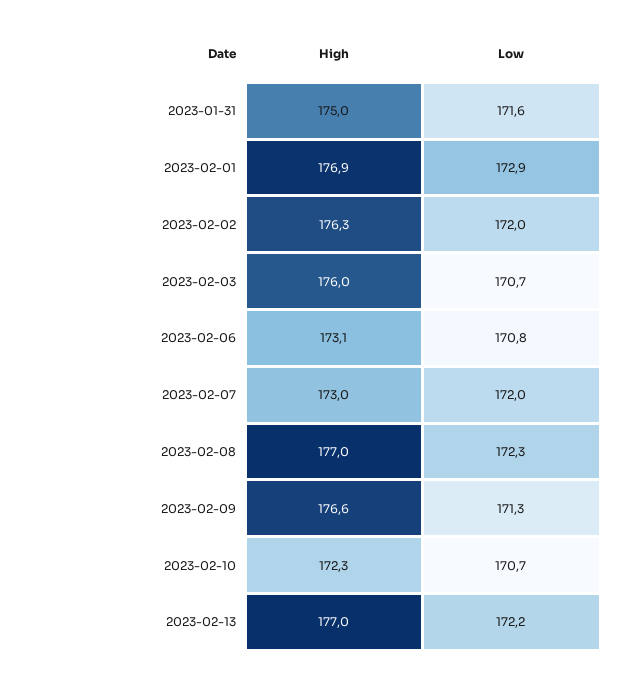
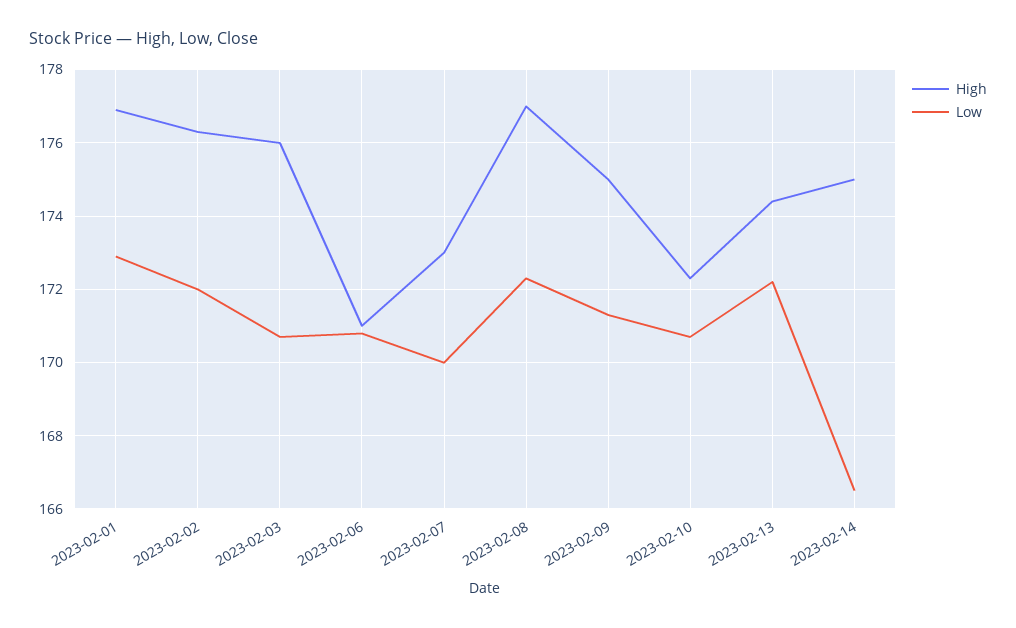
High, 2023-01-31: 175 -> none
Low, 2023-01-31: 171.6 -> none
High, 2023-02-06: 173.1 -> 171
Low, 2023-02-07: 172 -> 170
High, 2023-02-09: 176.6 -> 175
High, 2023-02-13: 177 -> 174.5
High, 2023-02-14: none -> 175
Low, 2023-02-14: none -> 166.5

